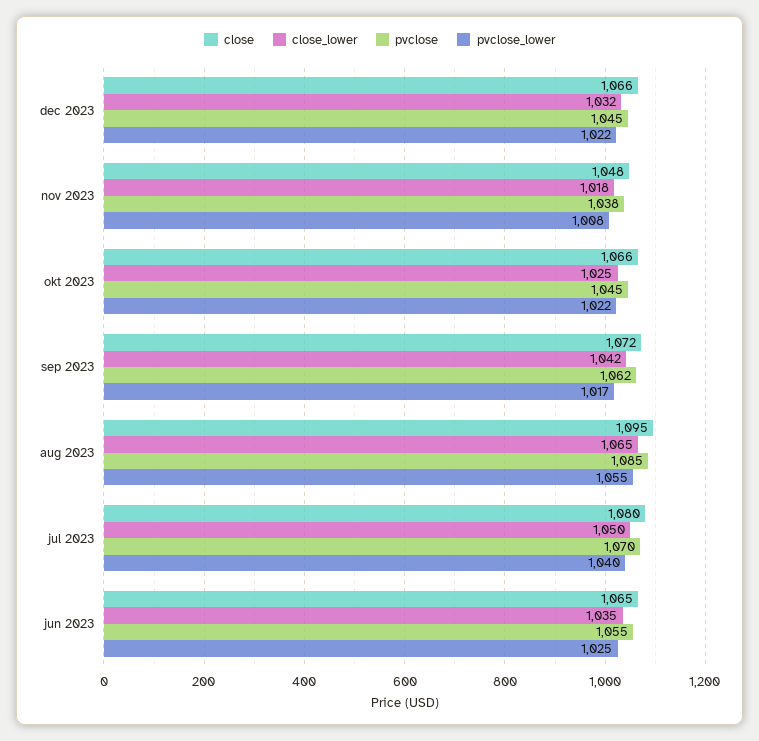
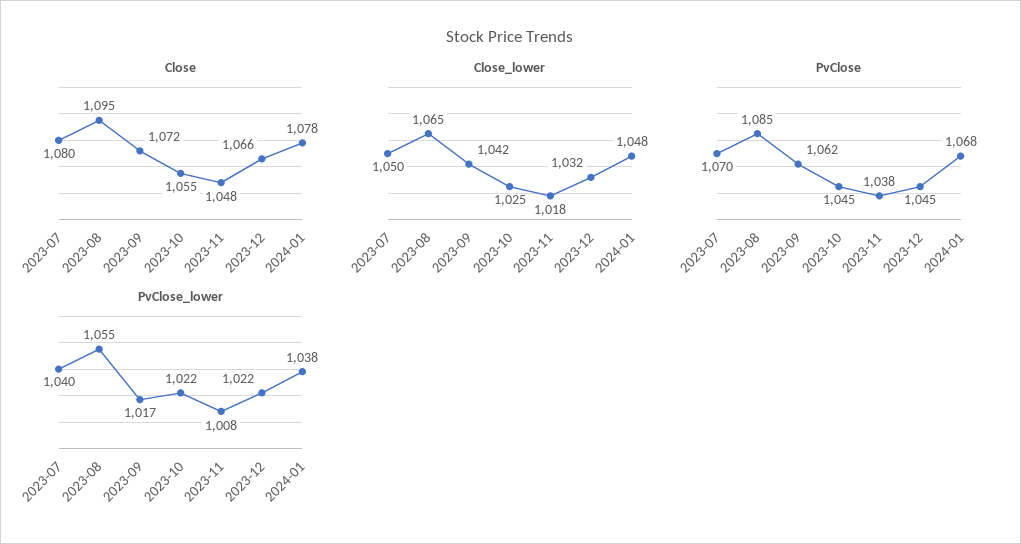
close, okt 2023: 1066 -> 1055
close, jun 2023: 1065 -> none
close_lower, jun 2023: 1035 -> none
pvclose, jun 2023: 1055 -> none
pvclose_lower, jun 2023: 1025 -> none
close, 2024-01: none -> 1078
close_lower, 2024-01: none -> 1048
pvclose, 2024-01: none -> 1068
pvclose_lower, 2024-01: none -> 1038

